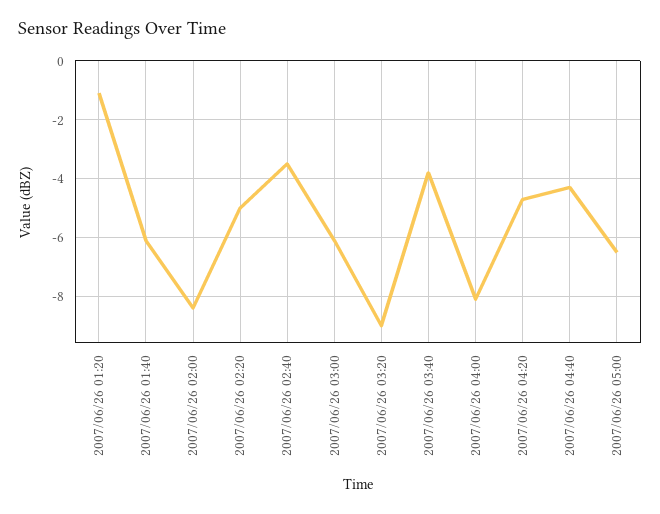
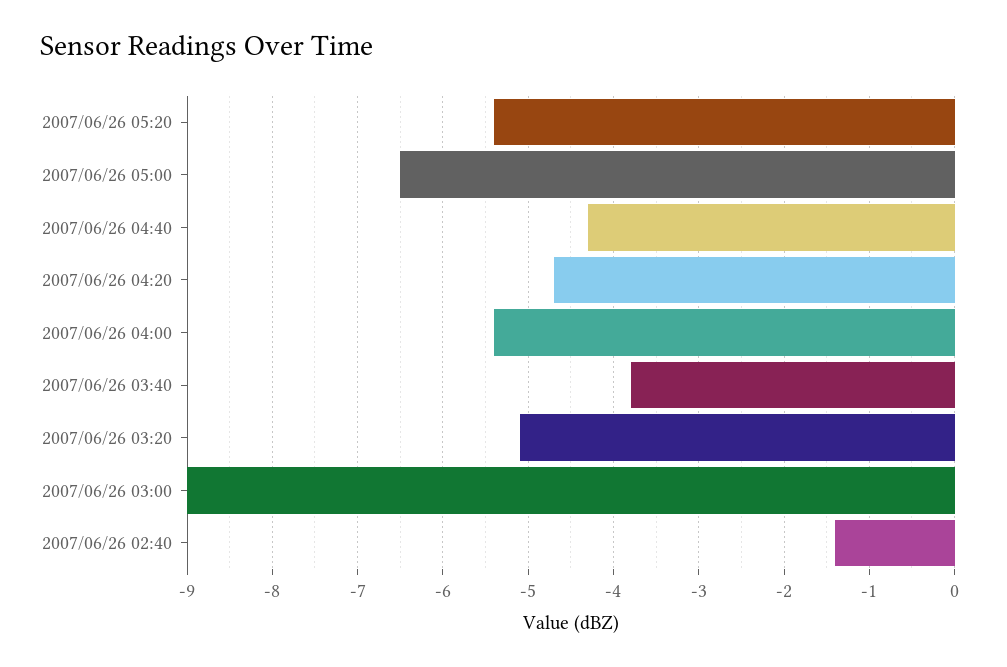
2007/06/26 01:20: -1 -> none
2007/06/26 01:40: -6 -> none
2007/06/26 02:00: -8.5 -> none
2007/06/26 02:20: -5 -> none
2007/06/26 02:40: -3.5 -> -1.4
2007/06/26 03:00: -6 -> -9
2007/06/26 03:20: -9 -> -5.1
2007/06/26 04:00: -8 -> -5.4
2007/06/26 05:20: none -> -5.4

